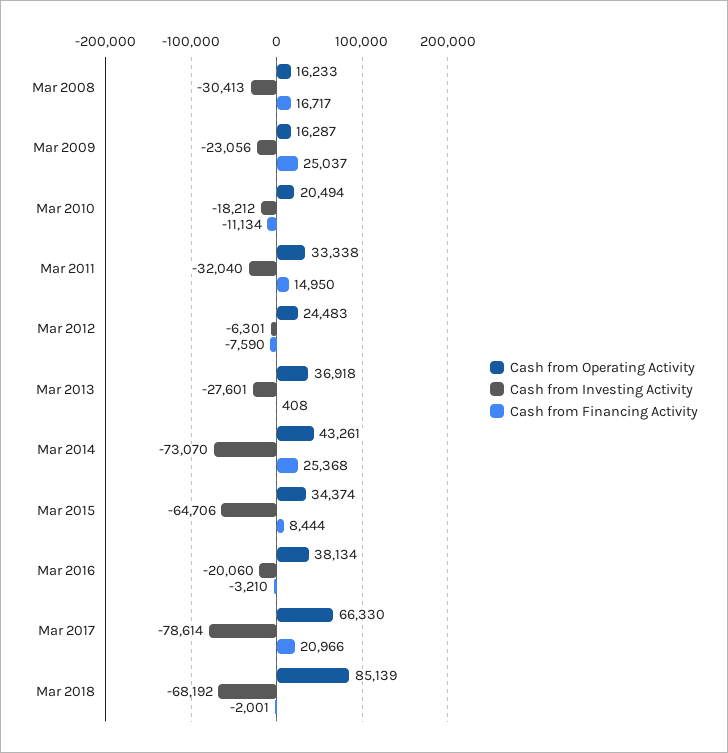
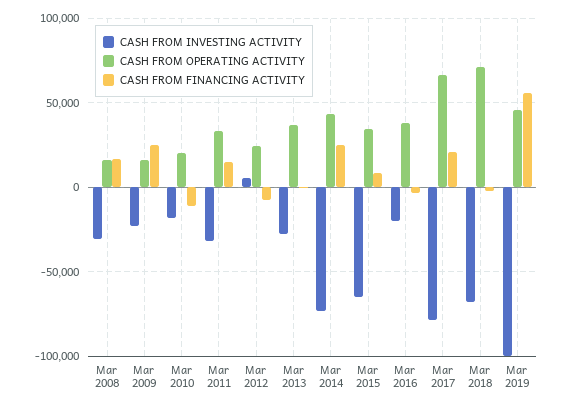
Cash from Investing Activity, Mar 2012: -6301 -> 5000
Cash from Operating Activity, Mar 2018: 85139 -> 70000
Cash from Investing Activity, Mar 2019: none -> -100000
Cash from Operating Activity, Mar 2019: none -> 45000
Cash from Financing Activity, Mar 2019: none -> 55000

